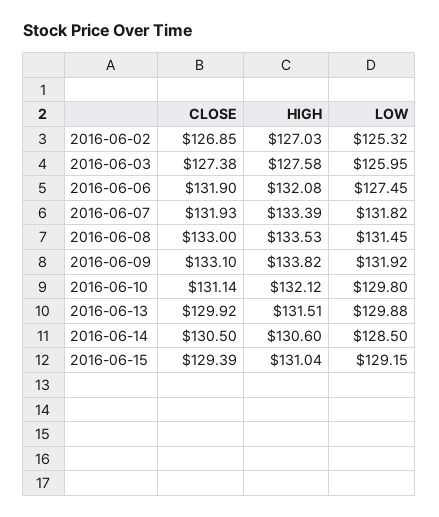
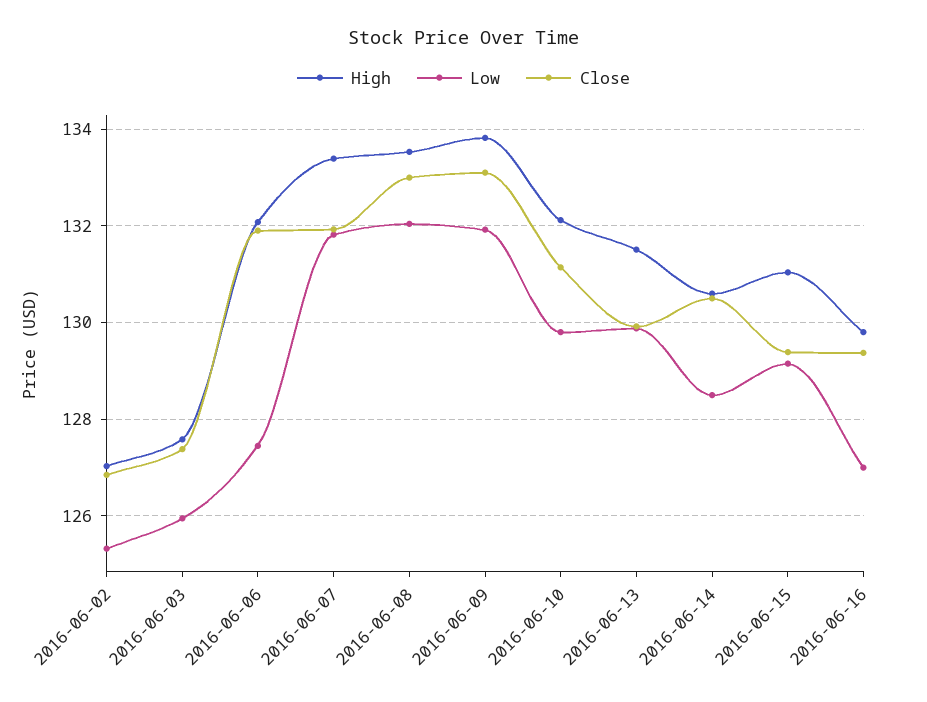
LOW, 2016-06-08: 131.45 -> 132
HIGH, 2016-06-16: none -> 129.8
LOW, 2016-06-16: none -> 127
CLOSE, 2016-06-16: none -> 129.4

